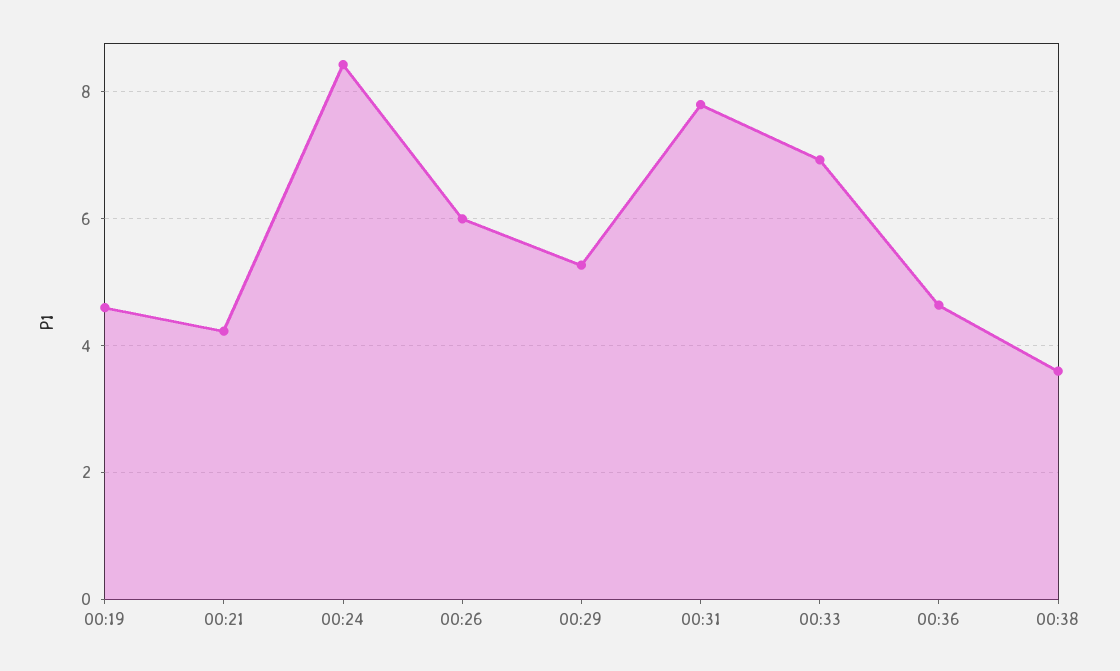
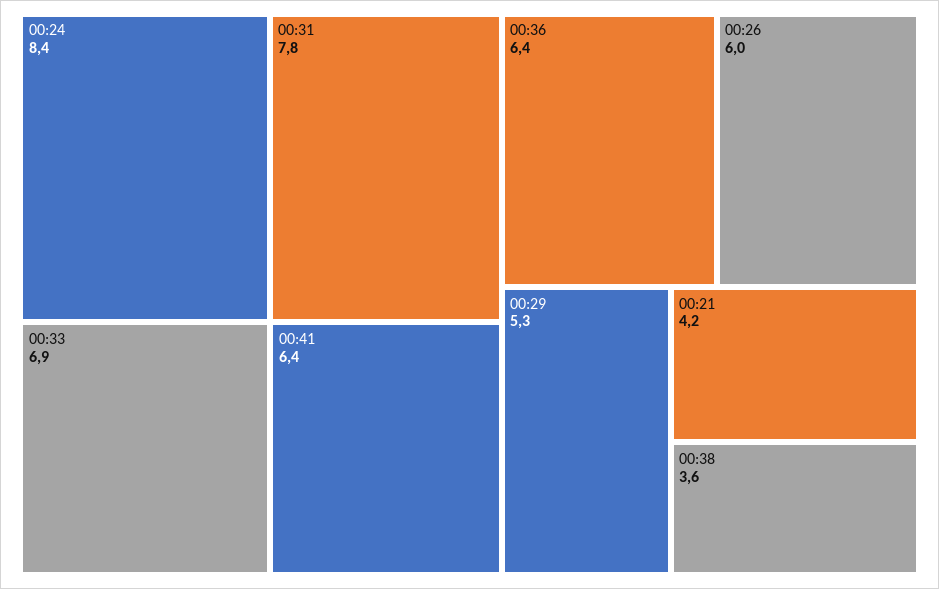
00:19: 4.6 -> none
00:36: 4.6 -> 6.4
00:41: none -> 6.4

